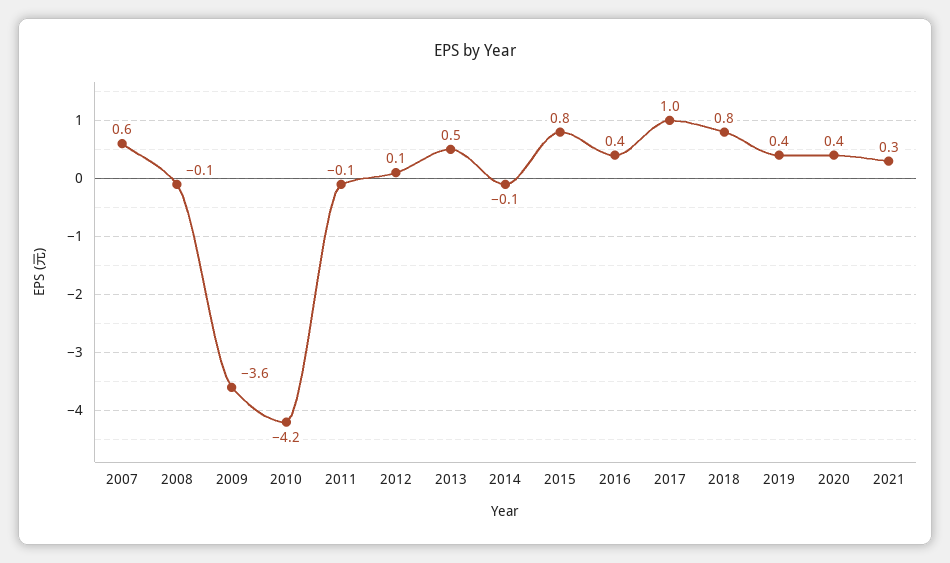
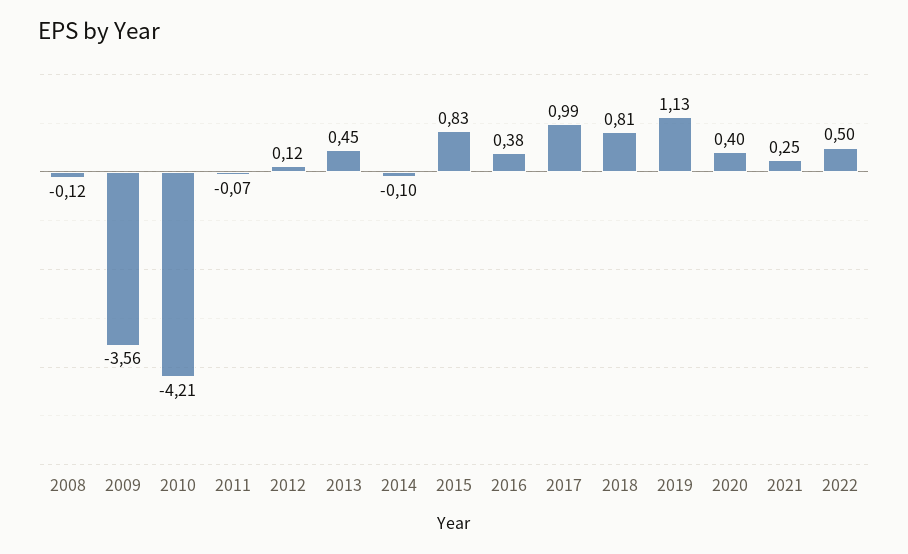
2007: 0.6 -> none
2019: 0.4 -> 1.13
2022: none -> 0.5

